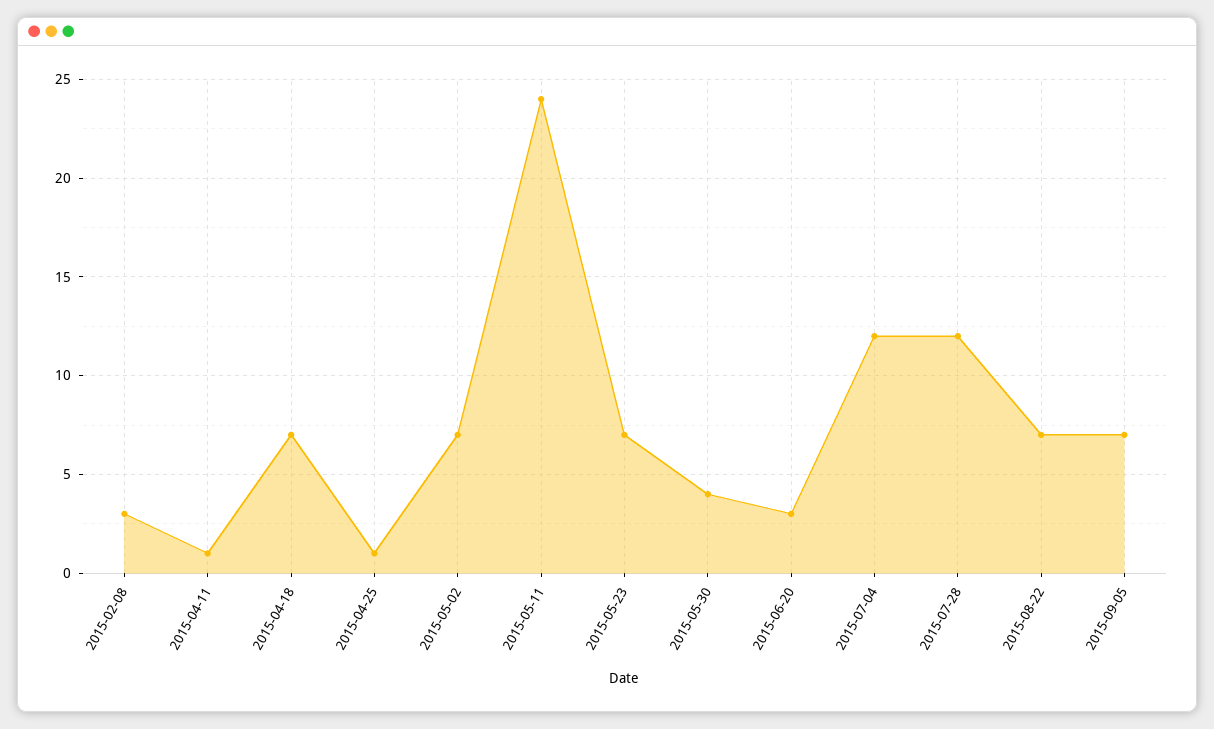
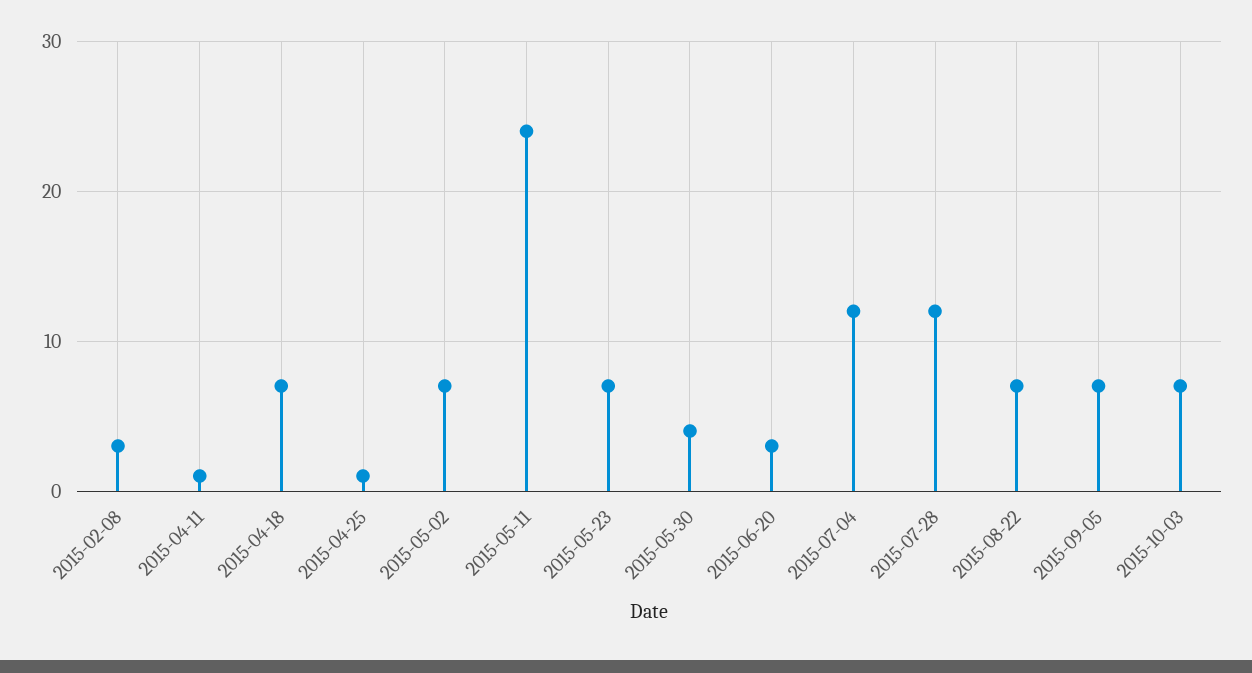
2015-10-03: none -> 7

